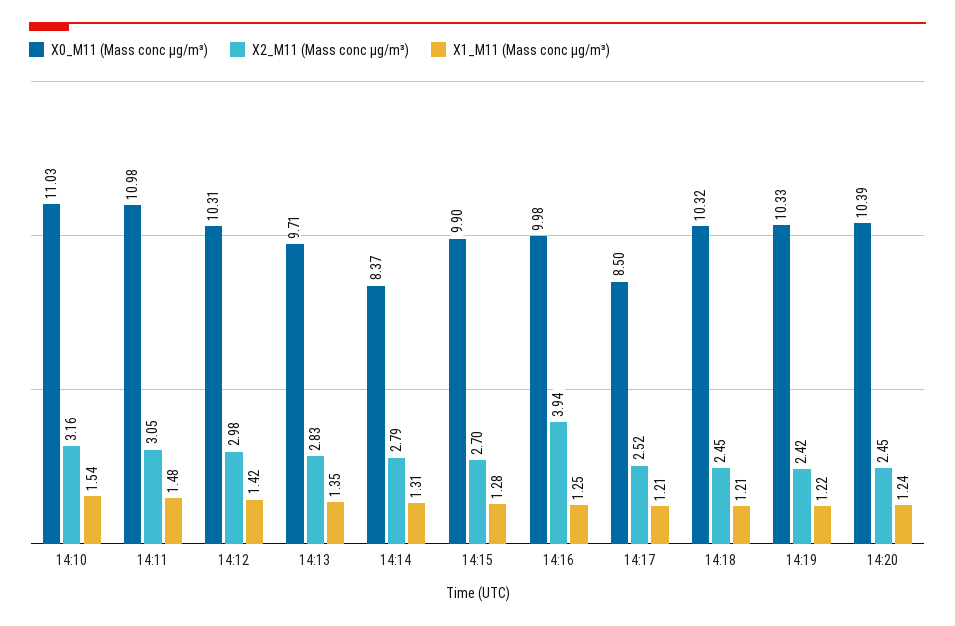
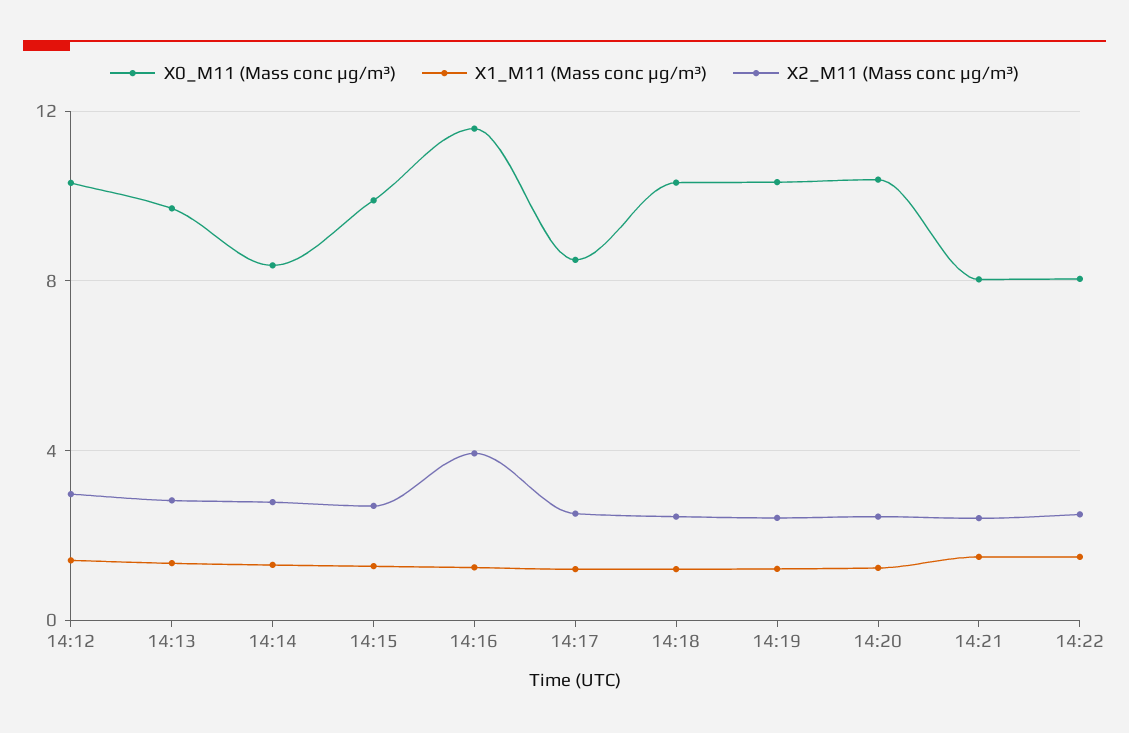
X0_M11 (Mass conc μg/m³), 14:10: 11.03 -> none
X2_M11 (Mass conc μg/m³), 14:10: 3.16 -> none
X1_M11 (Mass conc μg/m³), 14:10: 1.54 -> none
X0_M11 (Mass conc μg/m³), 14:11: 10.98 -> none
X2_M11 (Mass conc μg/m³), 14:11: 3.05 -> none
X1_M11 (Mass conc μg/m³), 14:11: 1.48 -> none
X0_M11 (Mass conc μg/m³), 14:16: 9.98 -> 11.5
X0_M11 (Mass conc μg/m³), 14:21: none -> 8
X1_M11 (Mass conc μg/m³), 14:21: none -> 1.5
X2_M11 (Mass conc μg/m³), 14:21: none -> 2.5
X0_M11 (Mass conc μg/m³), 14:22: none -> 8
X1_M11 (Mass conc μg/m³), 14:22: none -> 1.5
X2_M11 (Mass conc μg/m³), 14:22: none -> 2.5

